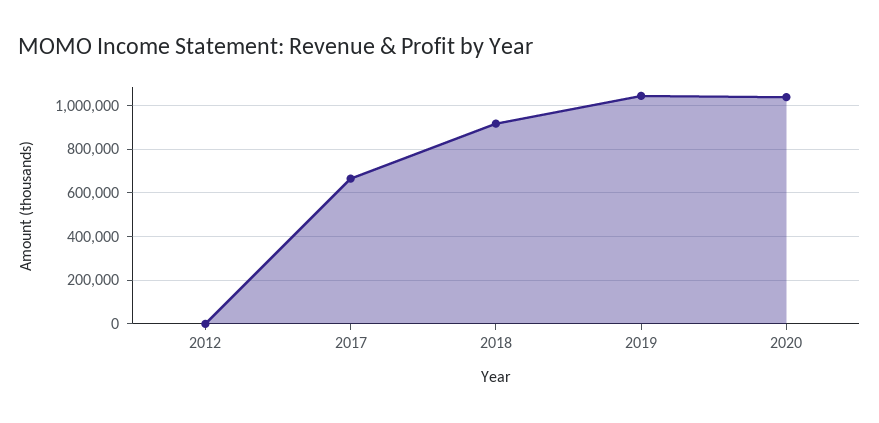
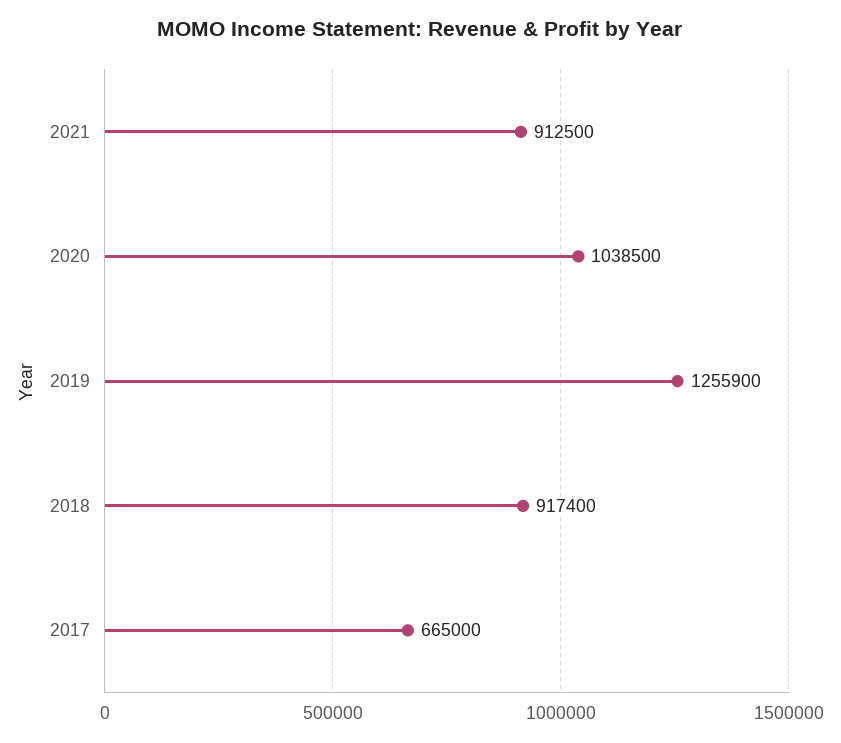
2012: 0 -> none
2019: 1050000 -> 1255900
2021: none -> 912500

